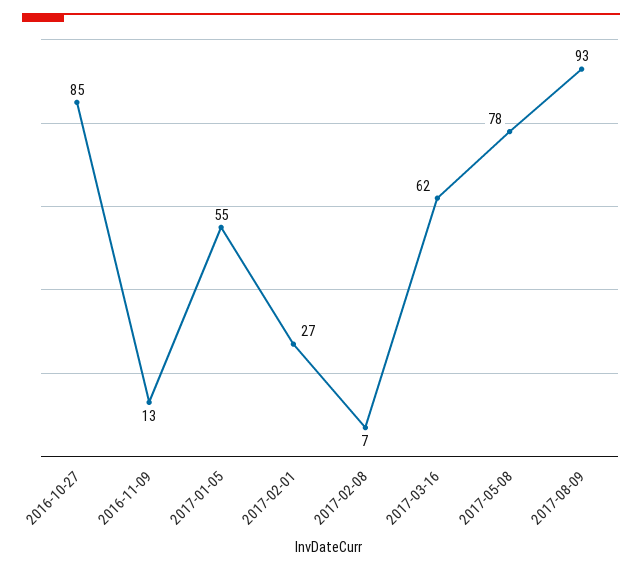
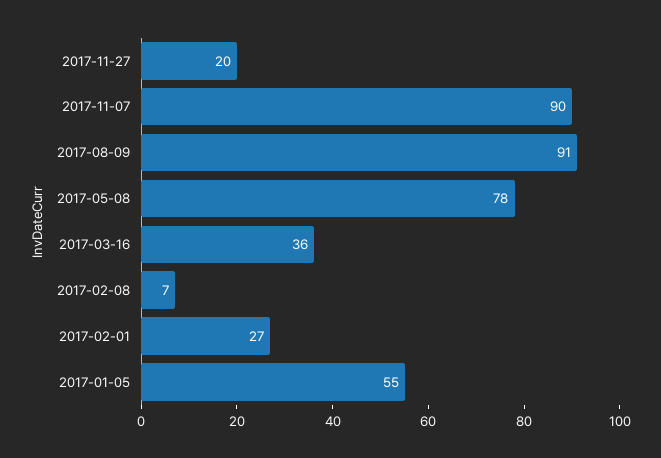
2016-10-27: 85 -> none
2016-11-09: 13 -> none
2017-03-16: 62 -> 36
2017-08-09: 93 -> 91
2017-11-27: none -> 20
2017-11-07: none -> 90

